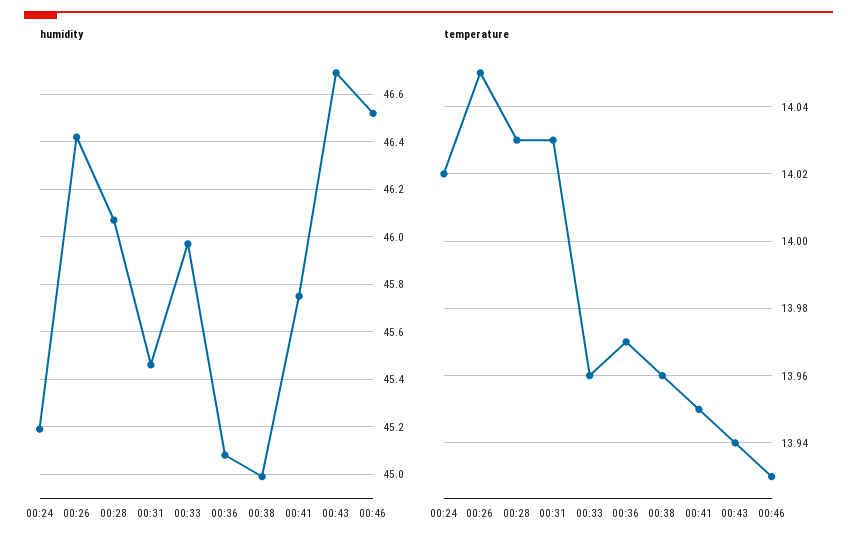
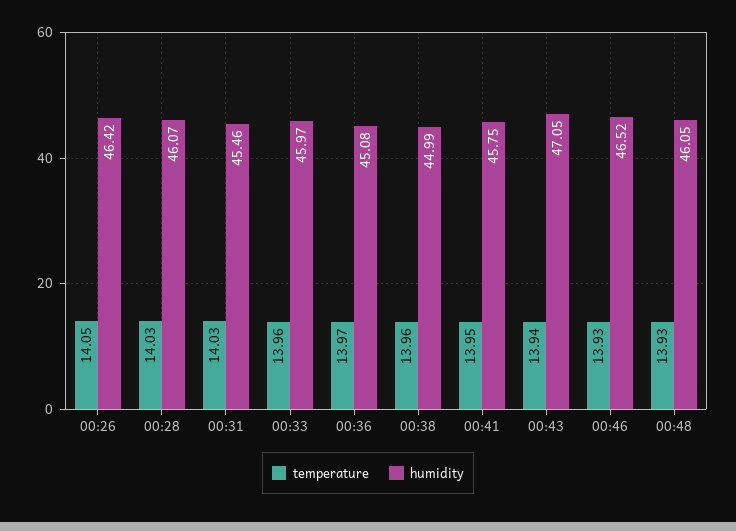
humidity, 00:24: 45.2 -> none
humidity, 00:43: 46.7 -> 47.05
temperature, 00:24: 14.02 -> none
temperature, 00:48: none -> 13.93
humidity, 00:48: none -> 46.05

